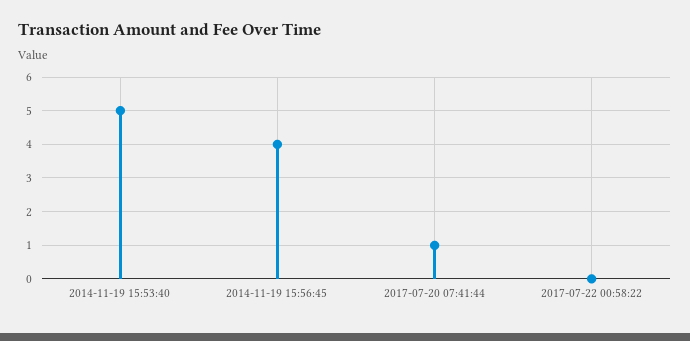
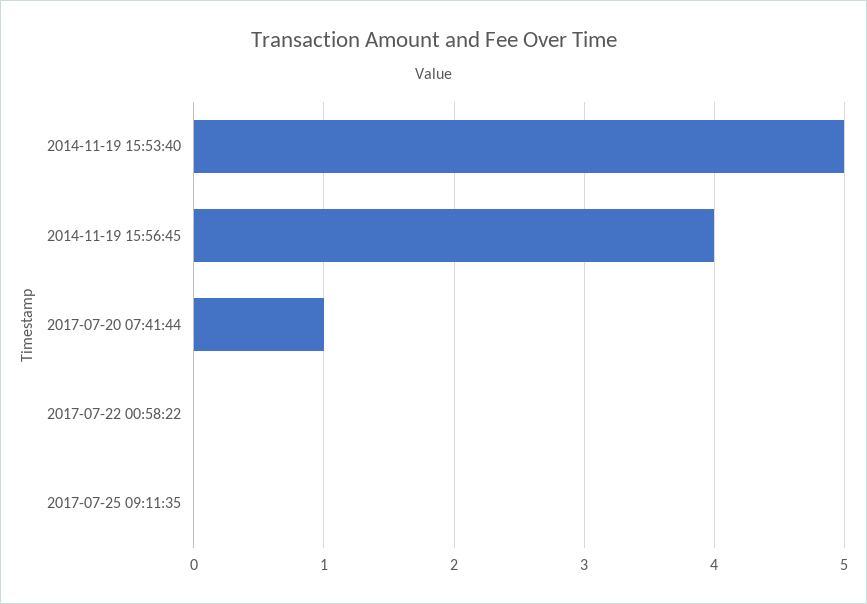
2017-07-25 09:11:35: none -> 0

